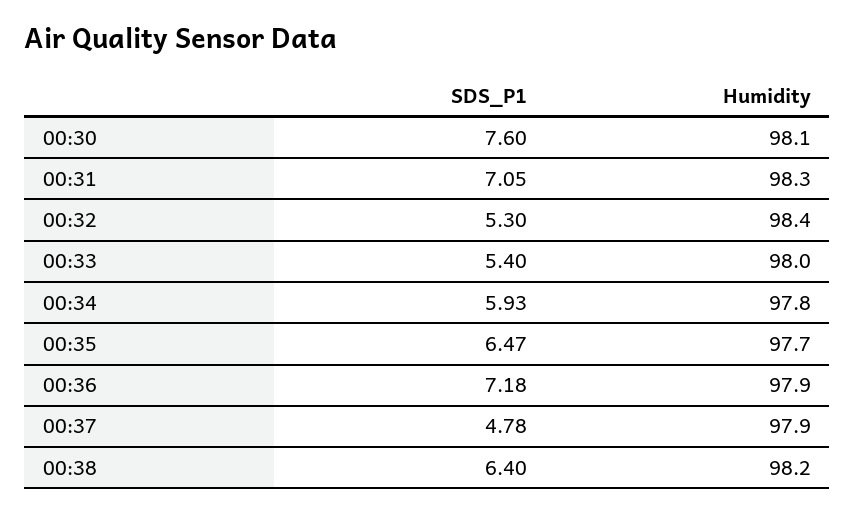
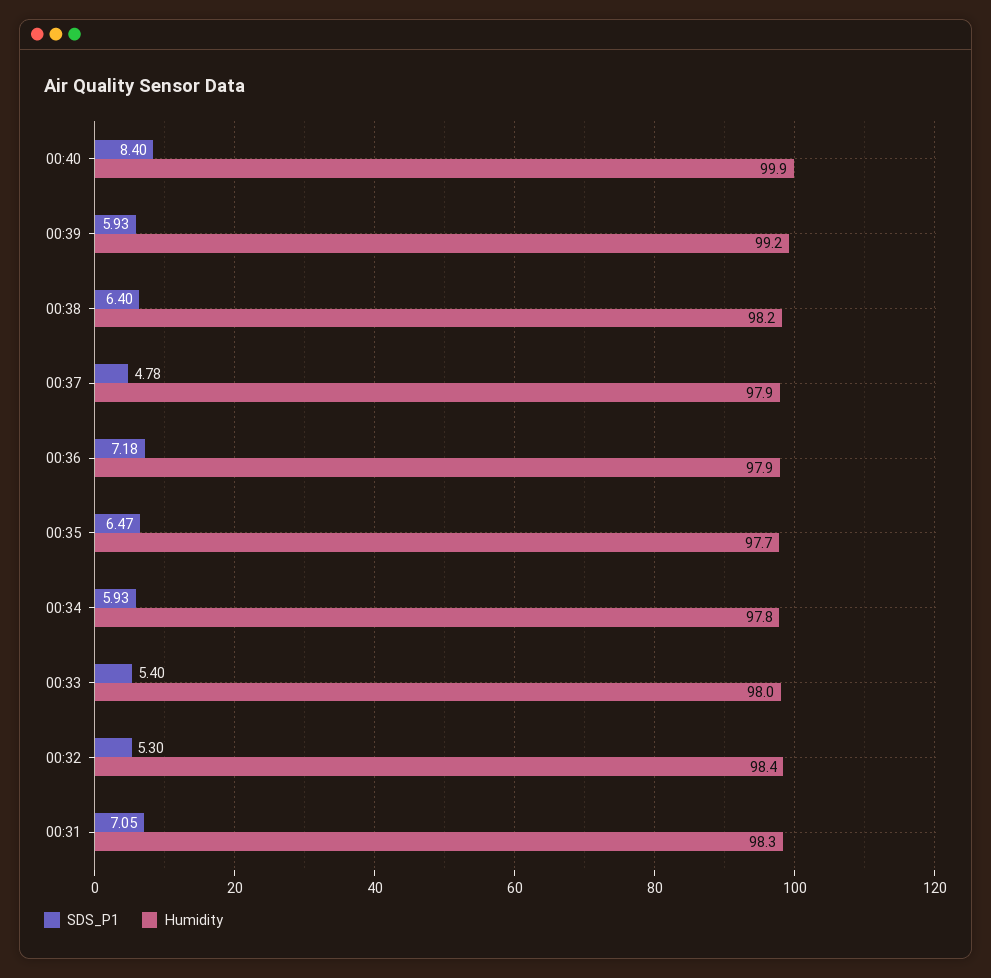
SDS_P1, 00:30: 7.6 -> none
Humidity, 00:30: 98.1 -> none
SDS_P1, 00:40: none -> 8.4
Humidity, 00:40: none -> 99.9
SDS_P1, 00:39: none -> 5.93
Humidity, 00:39: none -> 99.2

